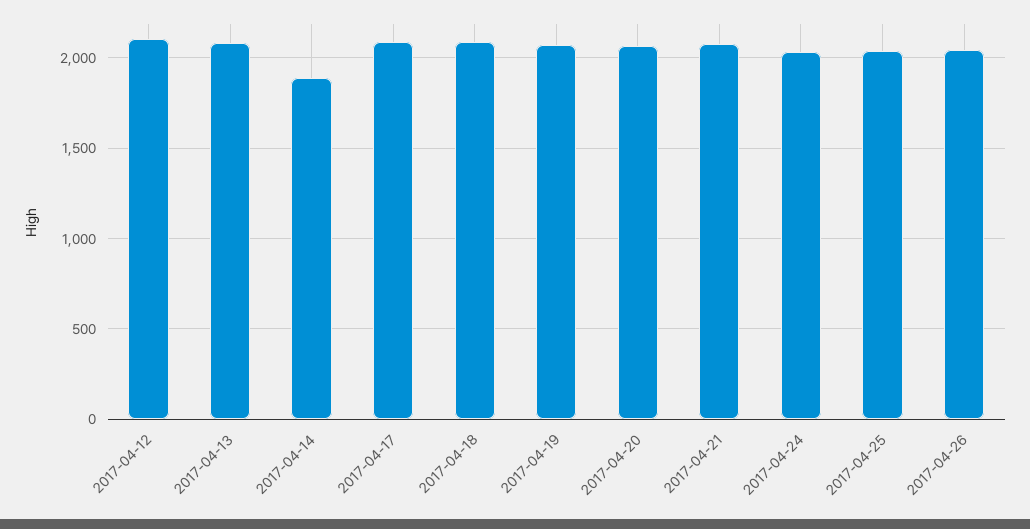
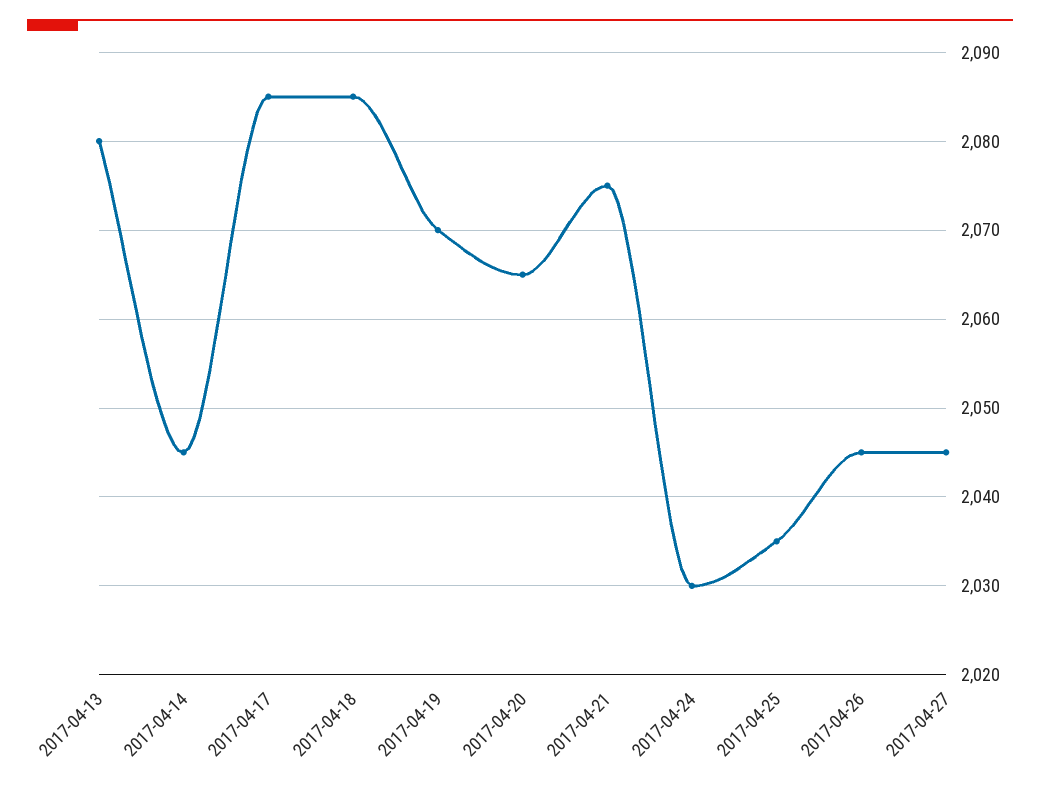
2017-04-12: 2100 -> none
2017-04-14: 1900 -> 2045
2017-04-27: none -> 2045

